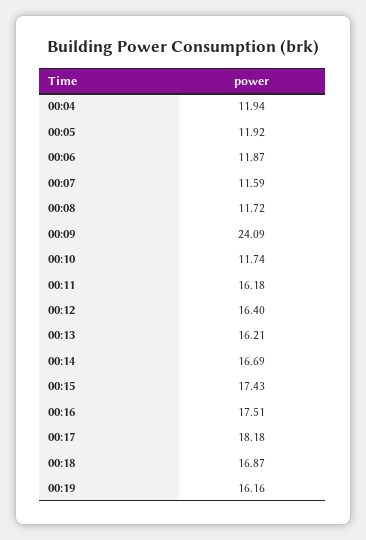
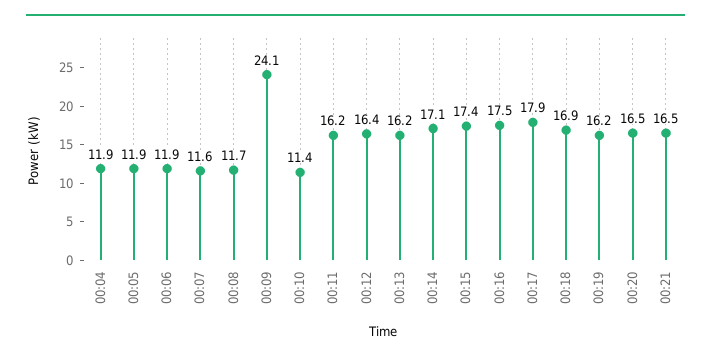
00:10: 11.74 -> 11.4
00:14: 16.69 -> 17.1
00:17: 18.18 -> 17.9
00:20: none -> 16.5
00:21: none -> 16.5

